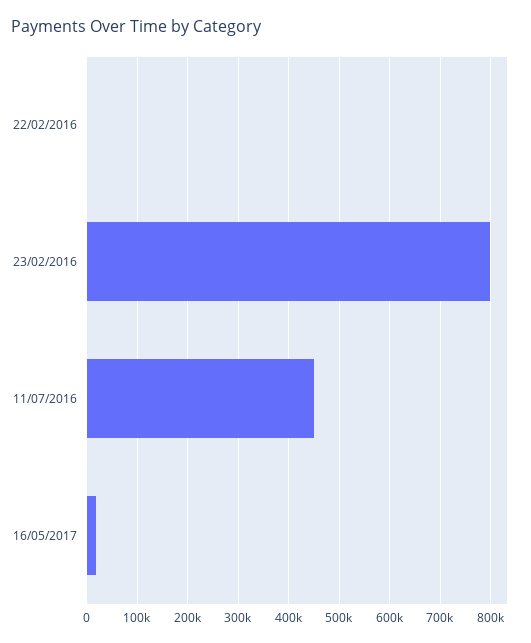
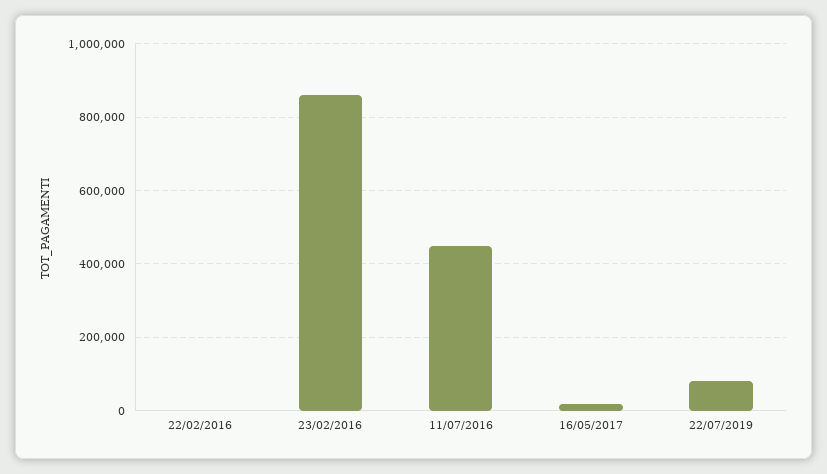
23/02/2016: 800000 -> 860000
22/07/2019: none -> 80000

